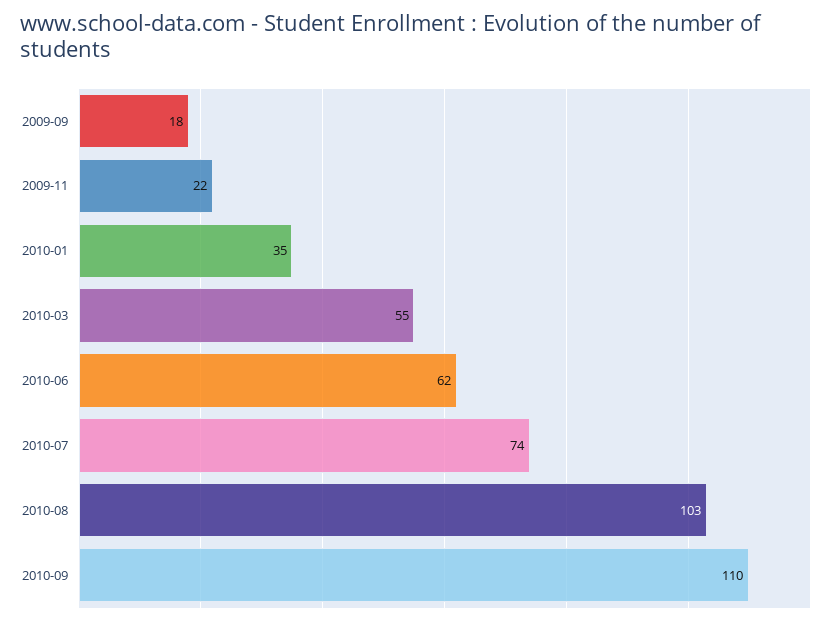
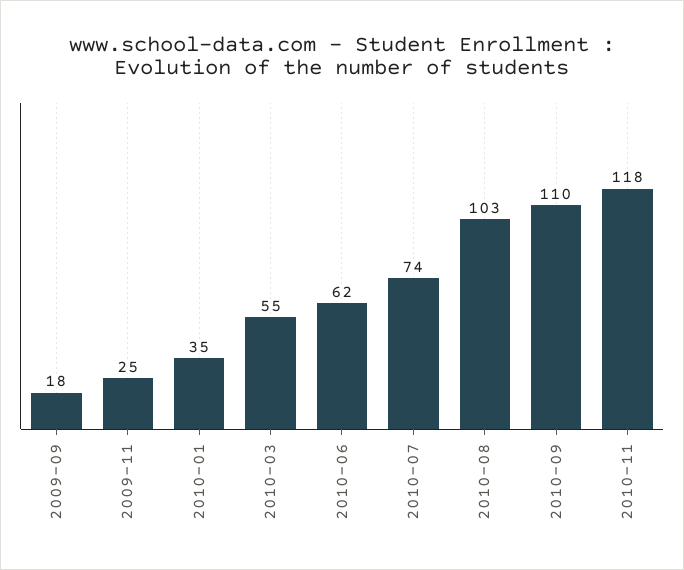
2009-11: 22 -> 25
2010-11: none -> 118

